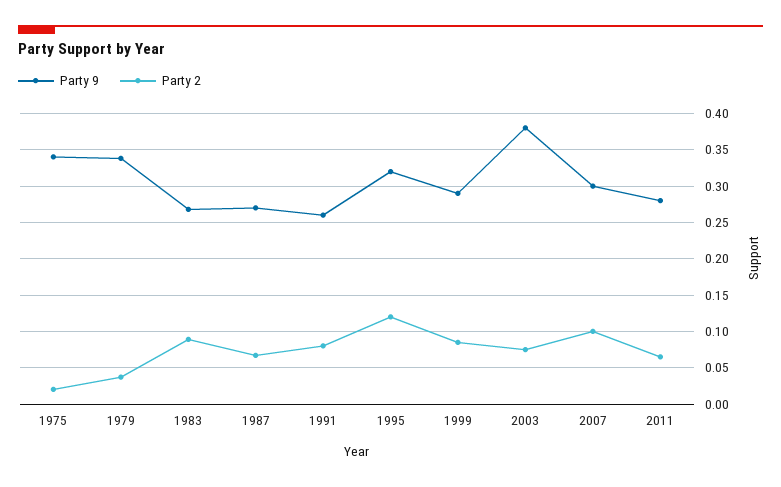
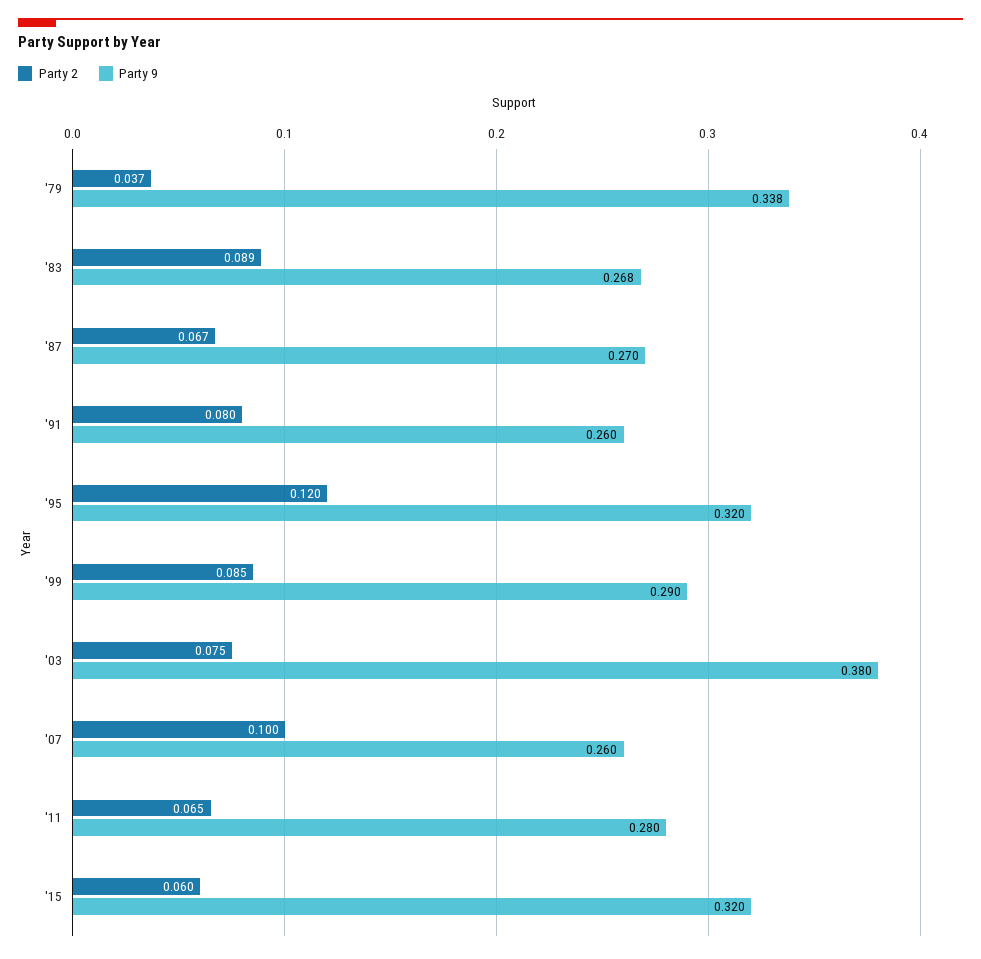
Party 9, 1975: 0.34 -> none
Party 2, 1975: 0.02 -> none
Party 9, 2007: 0.3 -> 0.26
Party 2, '15: none -> 0.06
Party 9, '15: none -> 0.32

